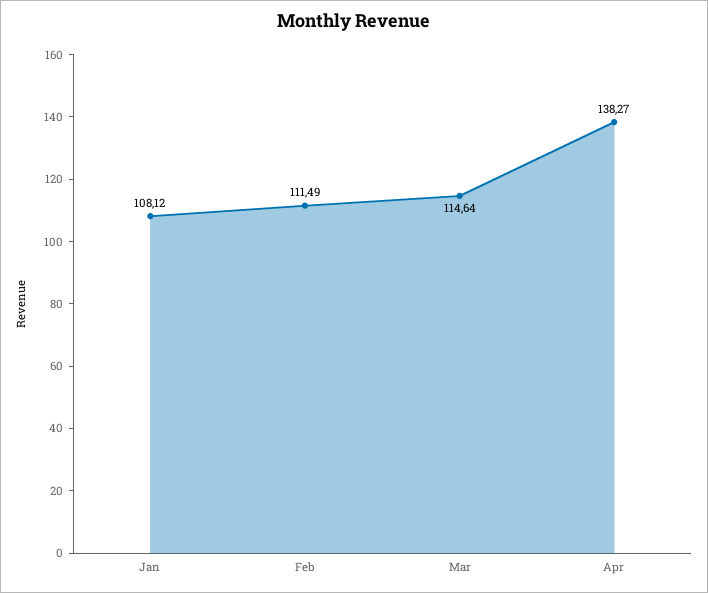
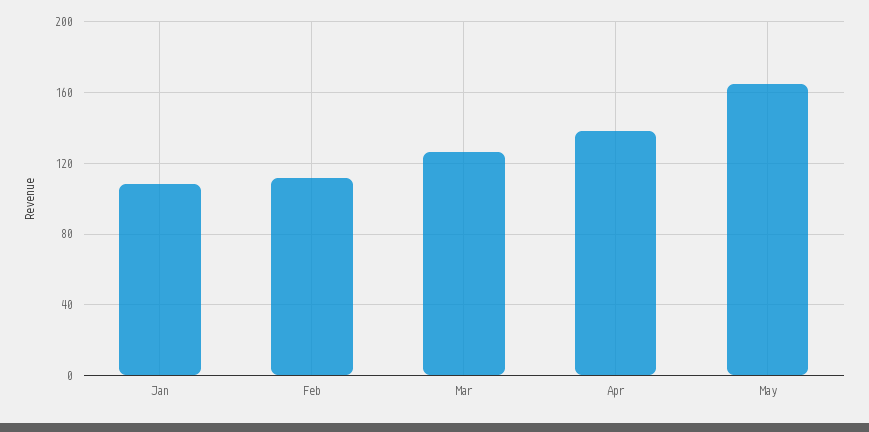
Mar: 114.64 -> 125
May: none -> 165

